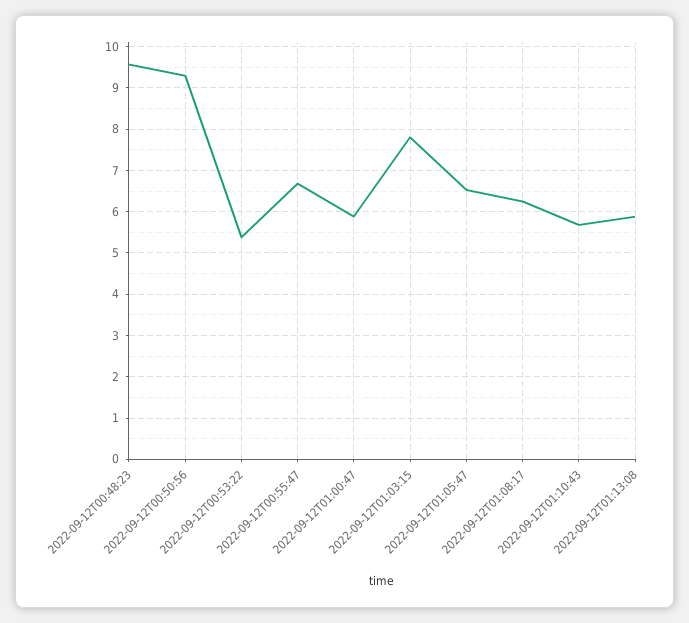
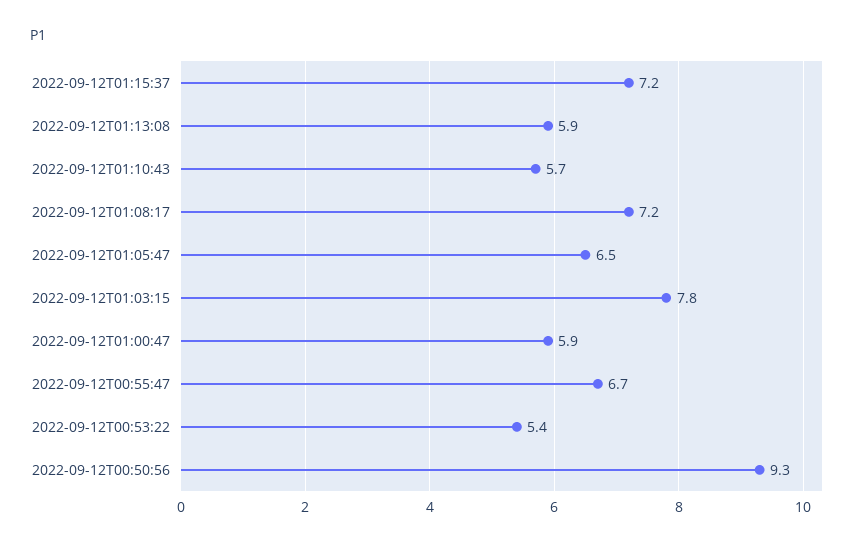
2022-09-12T00:48:23: 9.6 -> none
2022-09-12T01:08:17: 6.2 -> 7.2
2022-09-12T01:15:37: none -> 7.2

